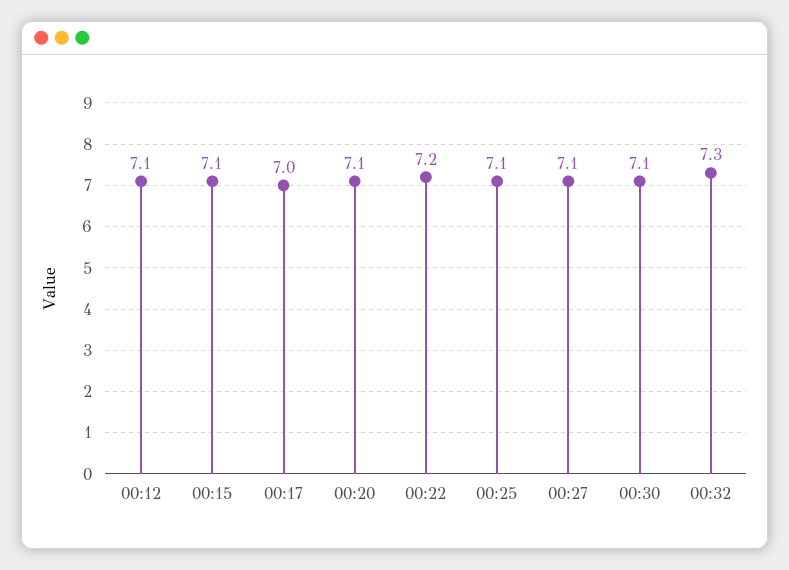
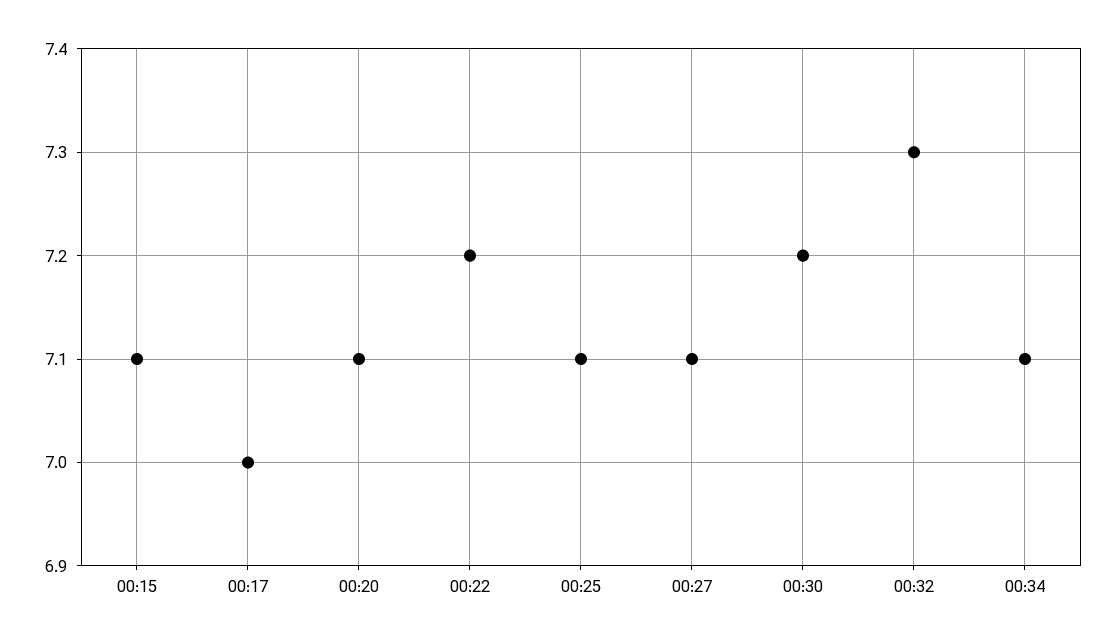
00:12: 7.1 -> none
00:30: 7.1 -> 7.2
00:34: none -> 7.1

